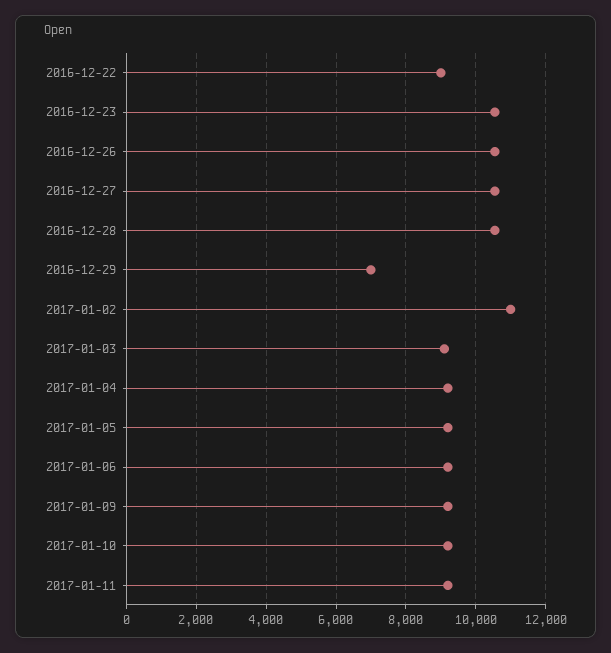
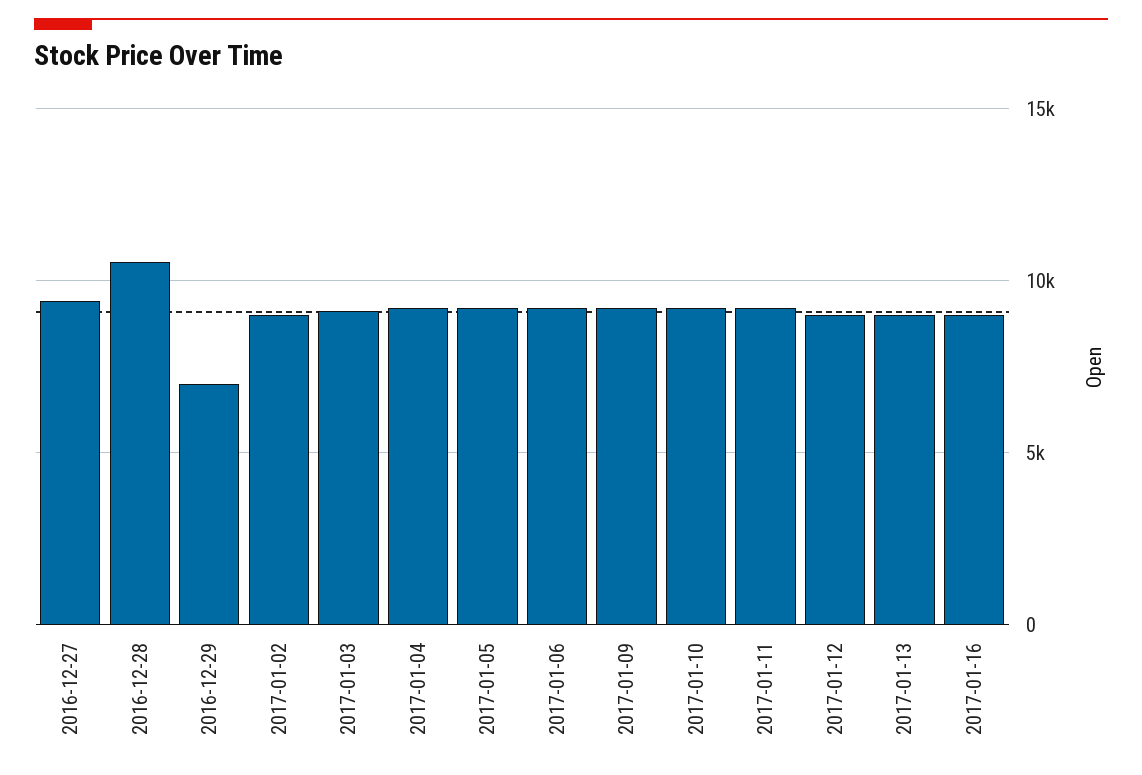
2016-12-22: 9000 -> none
2016-12-23: 10600 -> none
2016-12-26: 10600 -> none
2016-12-27: 10600 -> 9500
2017-01-02: 11000 -> 9000
2017-01-12: none -> 9000
2017-01-13: none -> 9000
2017-01-16: none -> 9000

